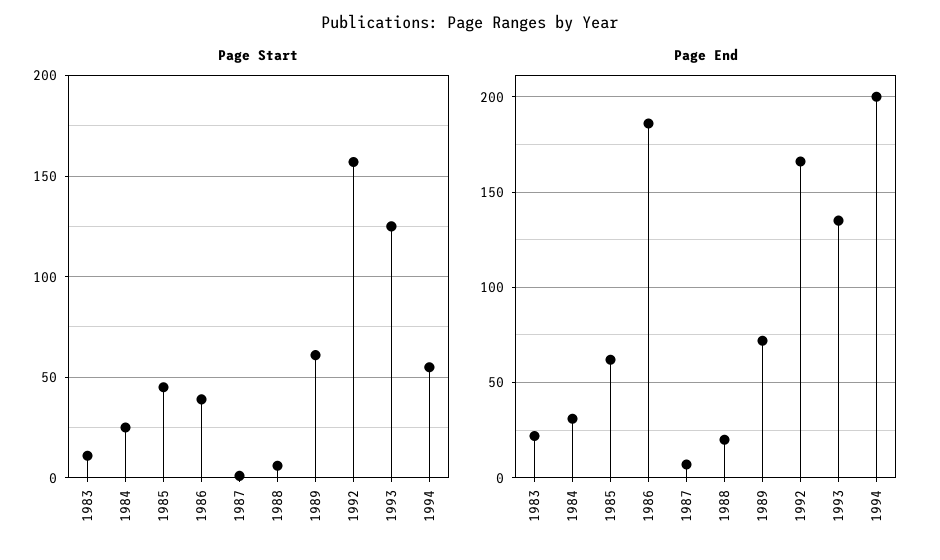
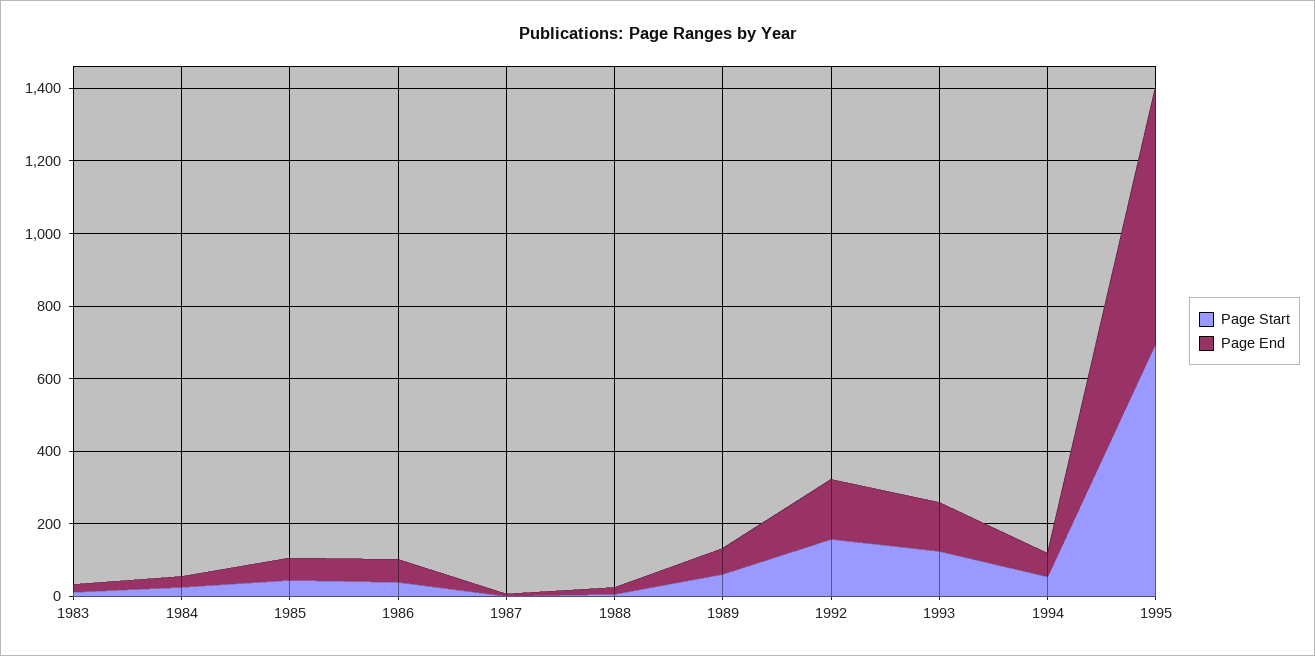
Page End, 1986: 185 -> 50
Page End, 1994: 200 -> 50
Page Start, 1995: none -> 700
Page End, 1995: none -> 700

